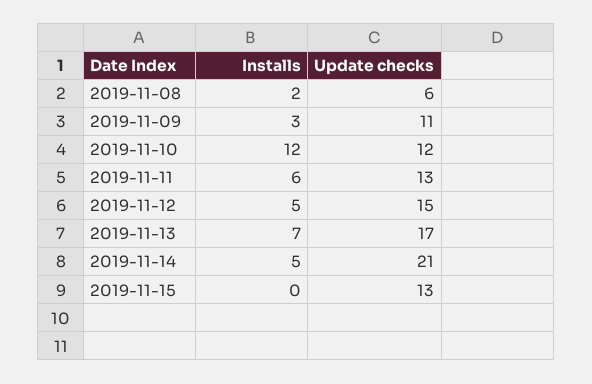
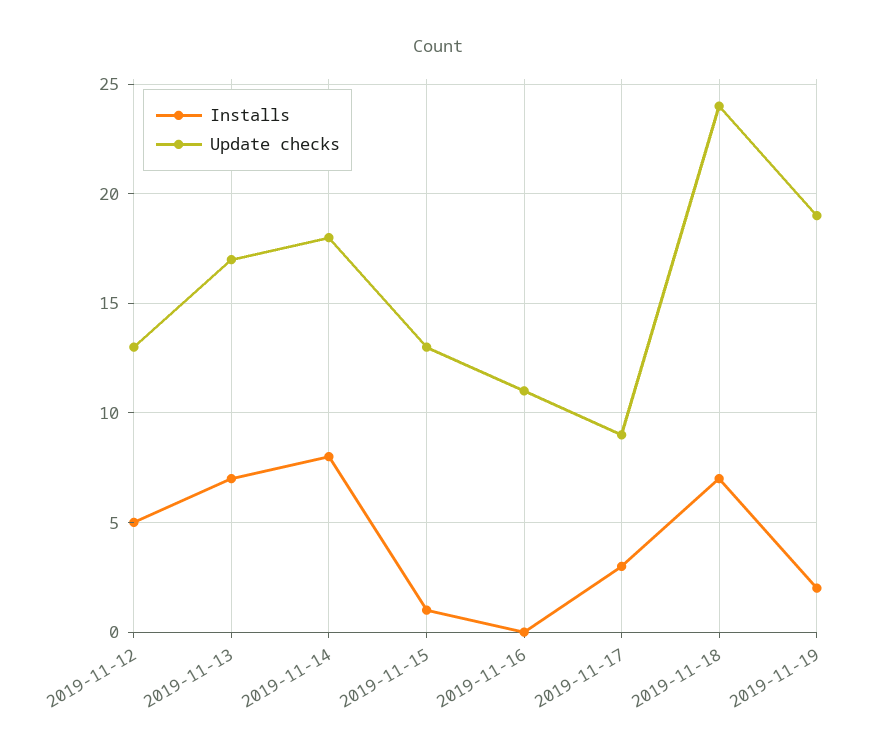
Installs, 2019-11-08: 2 -> none
Update checks, 2019-11-08: 6 -> none
Installs, 2019-11-09: 3 -> none
Update checks, 2019-11-09: 11 -> none
Installs, 2019-11-10: 12 -> none
Update checks, 2019-11-10: 12 -> none
Installs, 2019-11-11: 6 -> none
Update checks, 2019-11-11: 13 -> none
Update checks, 2019-11-12: 15 -> 13
Installs, 2019-11-14: 5 -> 8
Update checks, 2019-11-14: 21 -> 18
Installs, 2019-11-15: 0 -> 1
Installs, 2019-11-16: none -> 0
Update checks, 2019-11-16: none -> 11
Installs, 2019-11-17: none -> 3
Update checks, 2019-11-17: none -> 9
Installs, 2019-11-18: none -> 7
Update checks, 2019-11-18: none -> 24
Installs, 2019-11-19: none -> 2
Update checks, 2019-11-19: none -> 19

